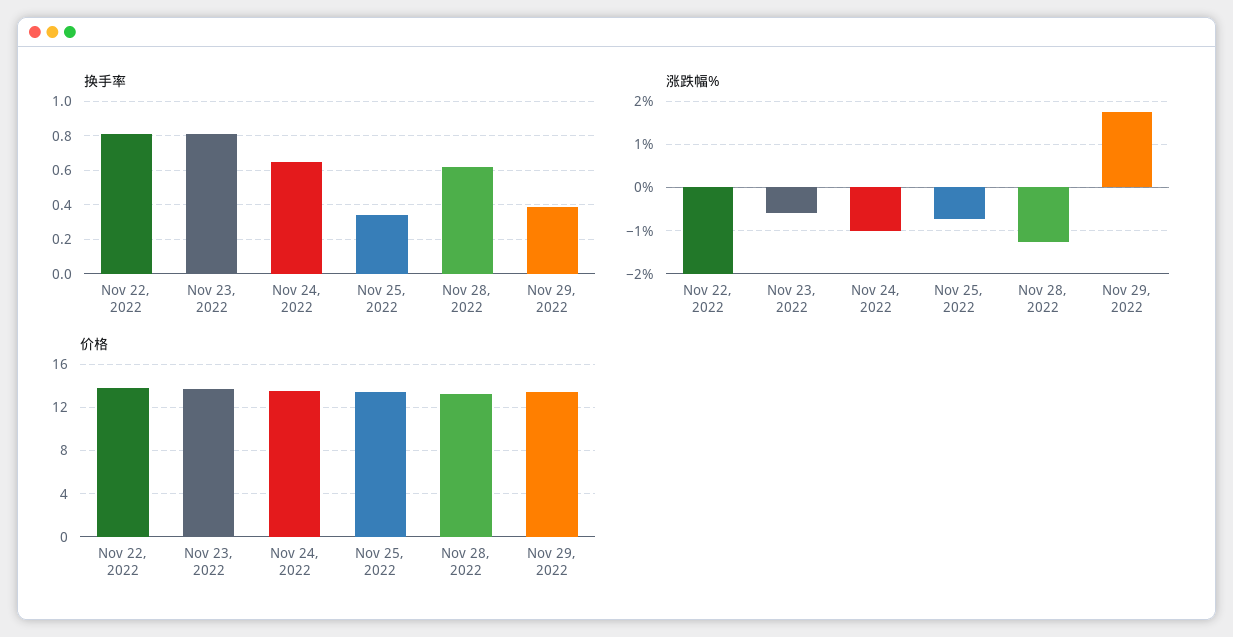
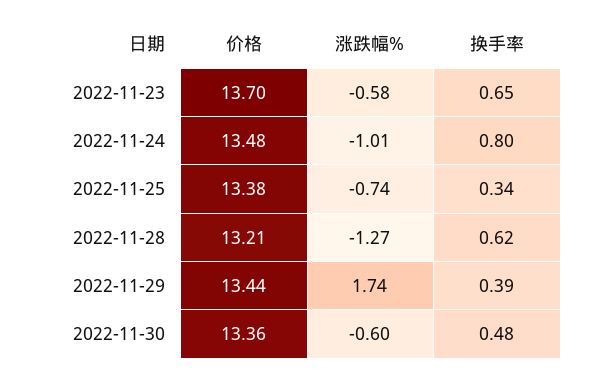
换手率, Nov 22, 2022: 0.8 -> none
换手率, Nov 23, 2022: 0.8 -> 0.65
换手率, Nov 24, 2022: 0.65 -> 0.8
涨跌幅%, Nov 22, 2022: -2 -> none
价格, Nov 22, 2022: 14 -> none
价格, 2022-11-30: none -> 13.36
涨跌幅%, 2022-11-30: none -> -0.6
换手率, 2022-11-30: none -> 0.48

